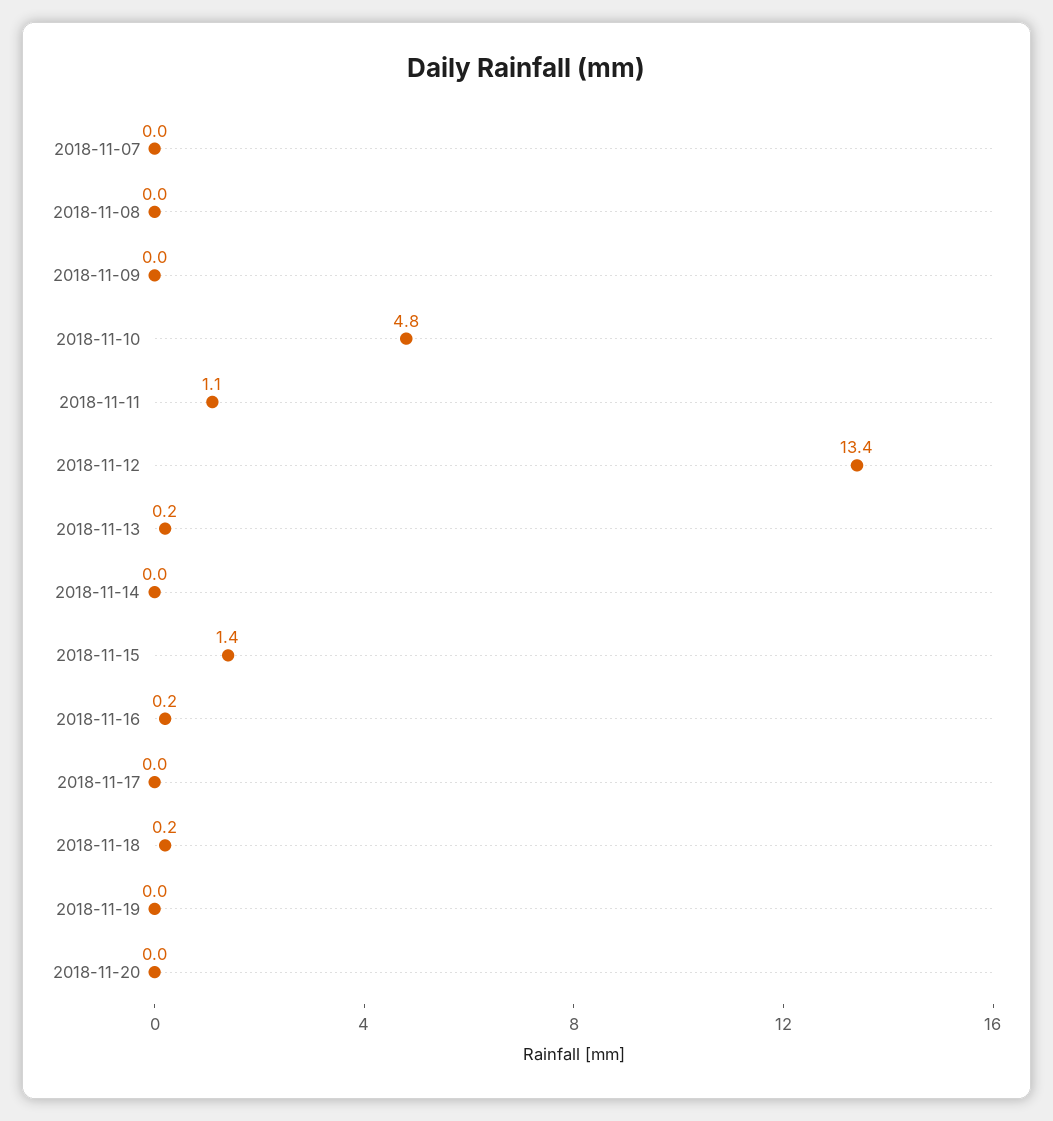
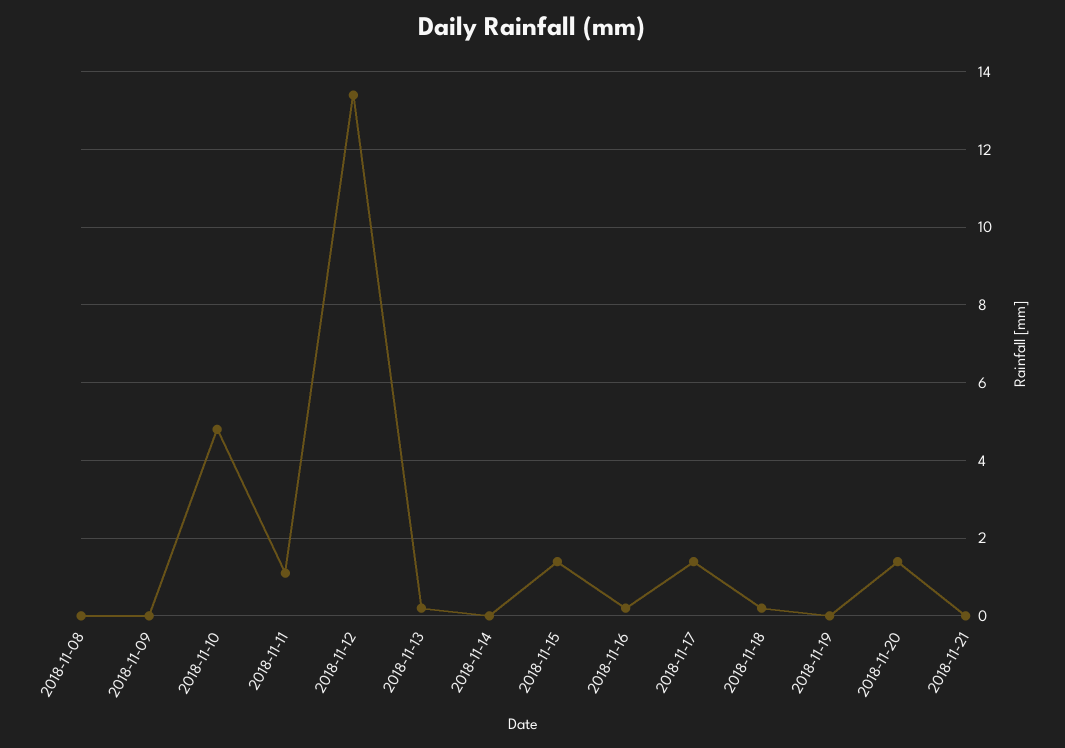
2018-11-07: 0 -> none
2018-11-17: 0 -> 1.5
2018-11-20: 0 -> 1.5
2018-11-21: none -> 0

